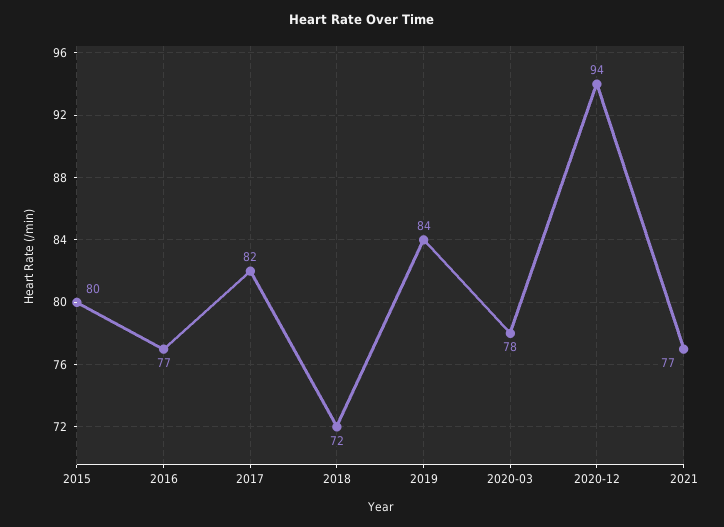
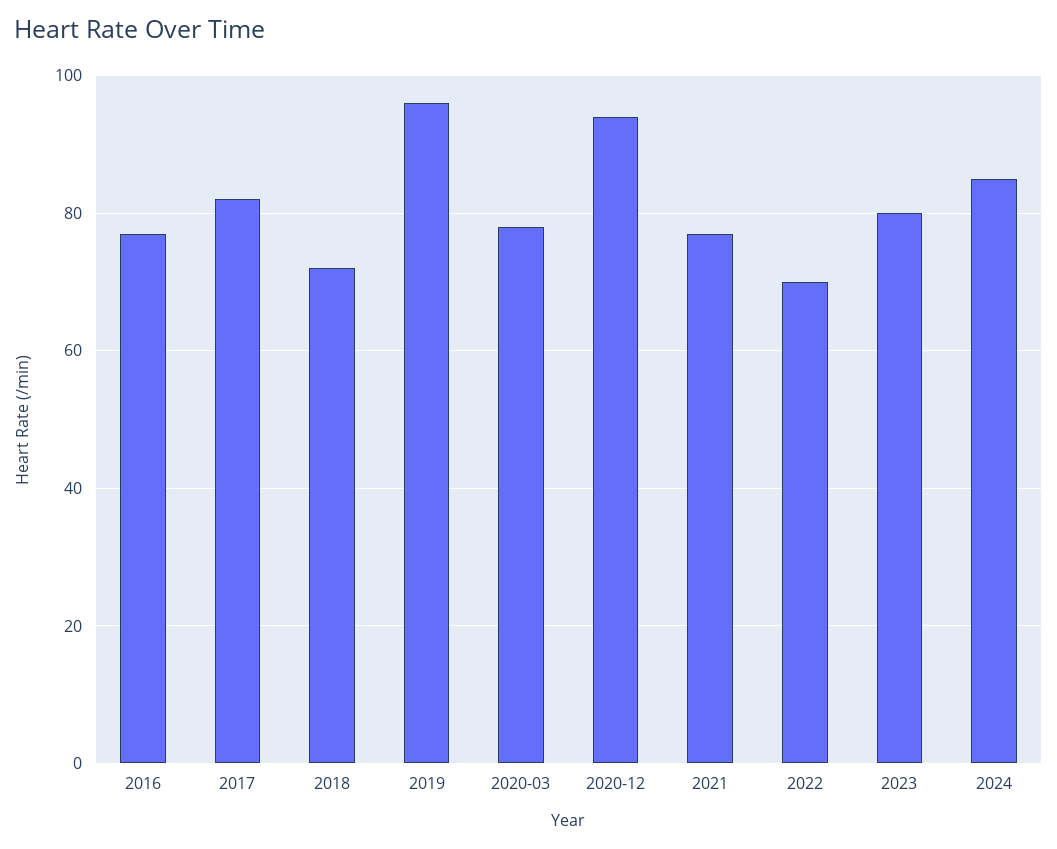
2015: 80 -> none
2019: 84 -> 95
2022: none -> 70
2023: none -> 80
2024: none -> 85

